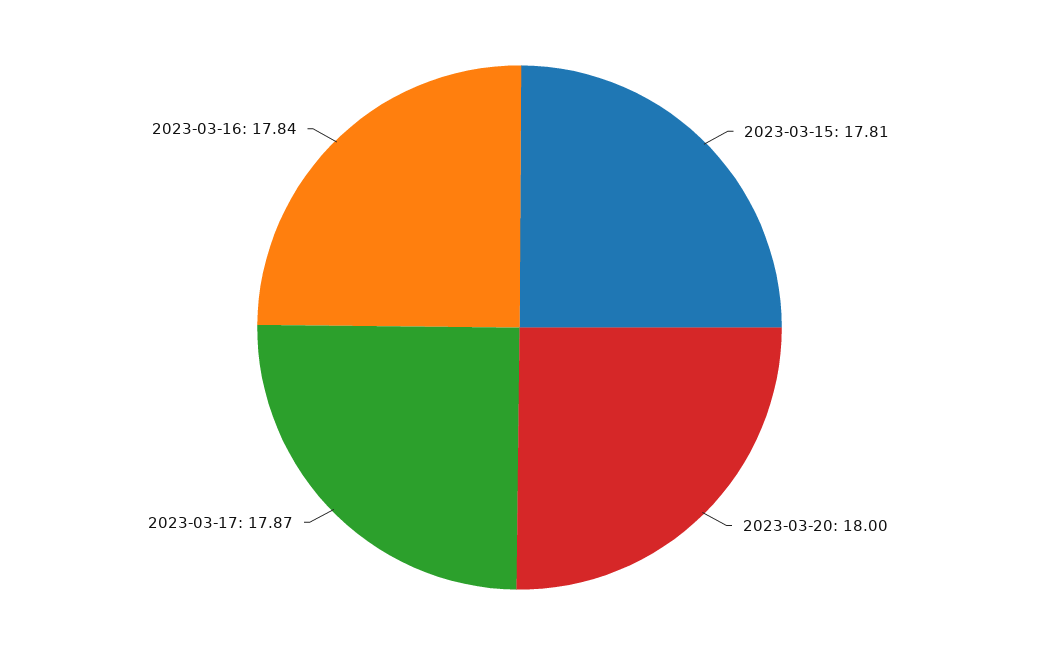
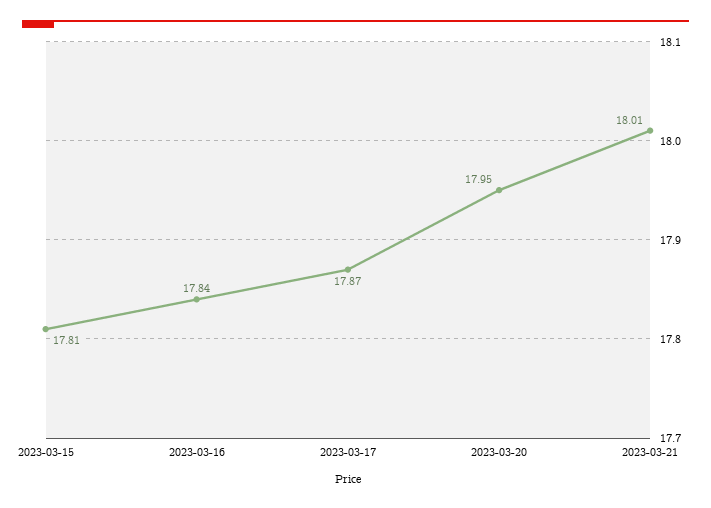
2023-03-20: 18 -> 17.95
2023-03-21: none -> 18.01

